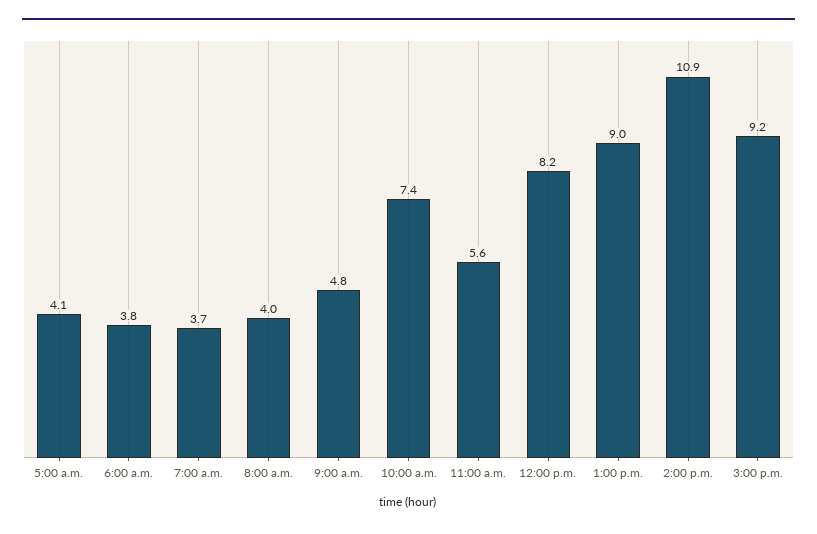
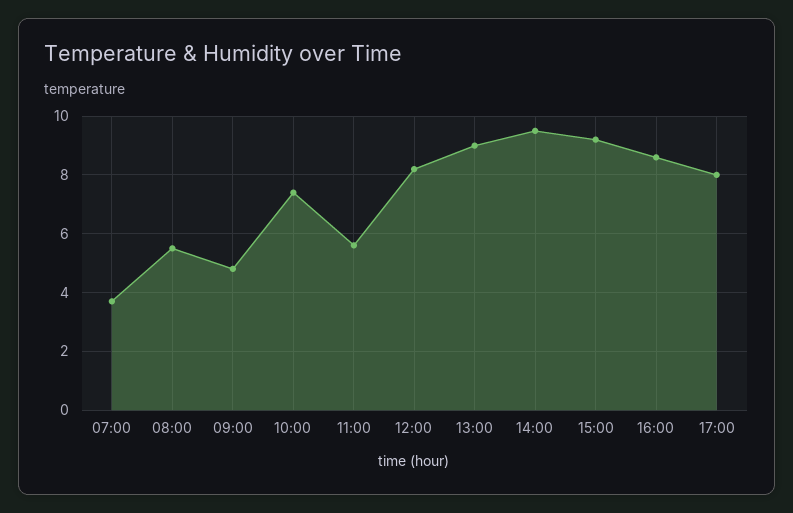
5:00 a.m.: 4.1 -> none
6:00 a.m.: 3.8 -> none
8:00 a.m.: 4 -> 5.5
2:00 p.m.: 10.9 -> 9.5
16:00: none -> 8.5
17:00: none -> 8

